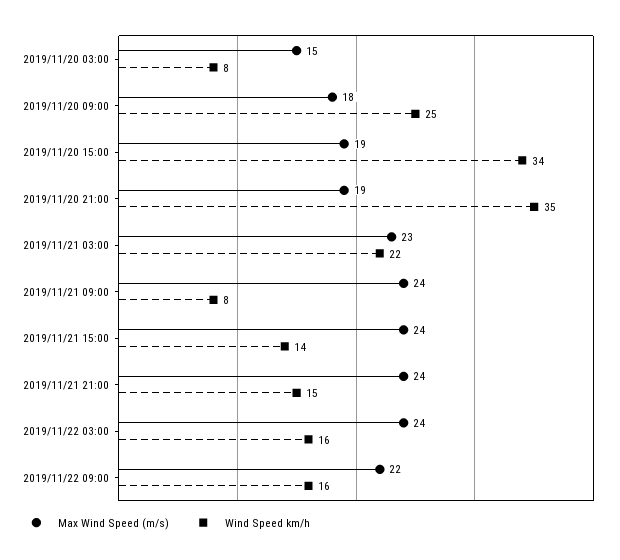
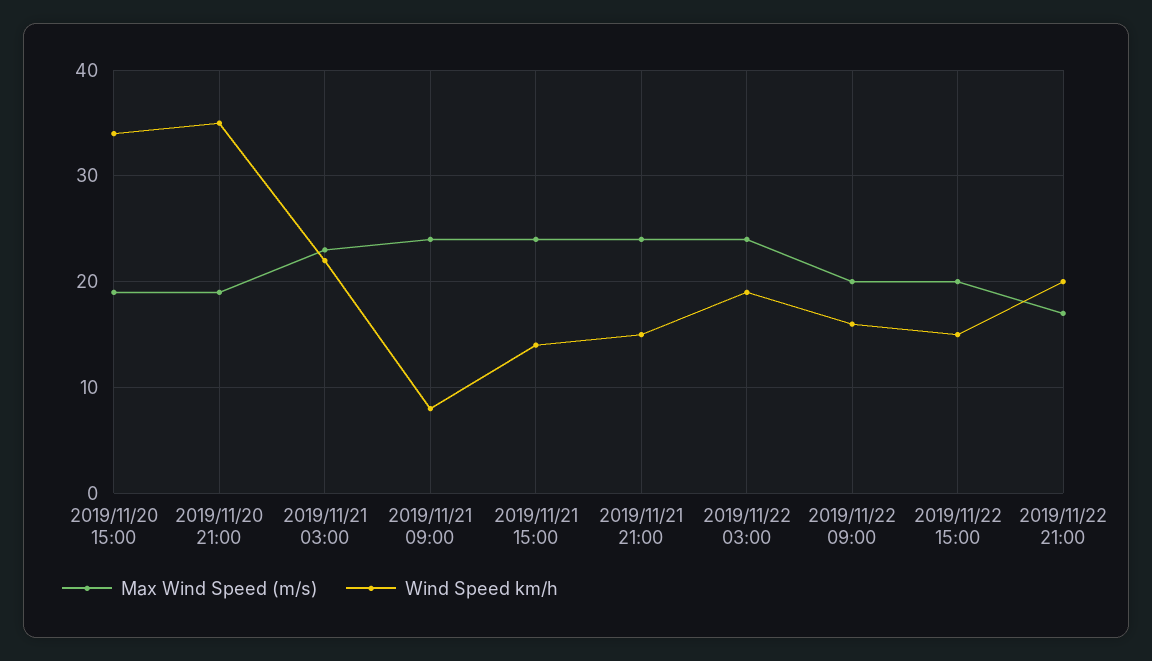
Max Wind Speed (m/s), 2019/11/20 03:00: 15 -> none
Wind Speed km/h, 2019/11/20 03:00: 8 -> none
Max Wind Speed (m/s), 2019/11/20 09:00: 18 -> none
Wind Speed km/h, 2019/11/20 09:00: 25 -> none
Wind Speed km/h, 2019/11/22 03:00: 16 -> 19
Max Wind Speed (m/s), 2019/11/22 09:00: 22 -> 20
Max Wind Speed (m/s), 2019/11/22 15:00: none -> 20
Wind Speed km/h, 2019/11/22 15:00: none -> 15
Max Wind Speed (m/s), 2019/11/22 21:00: none -> 17
Wind Speed km/h, 2019/11/22 21:00: none -> 20

